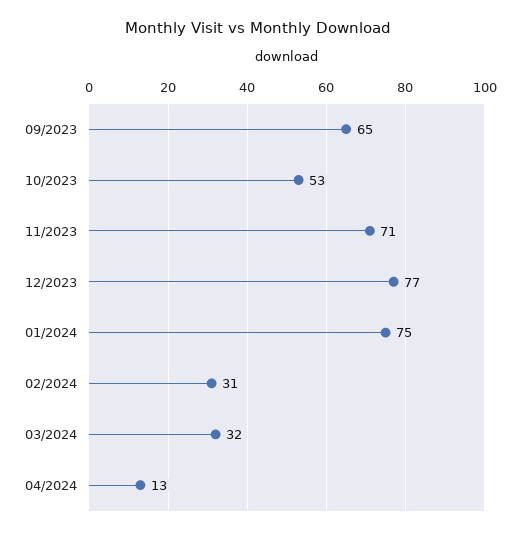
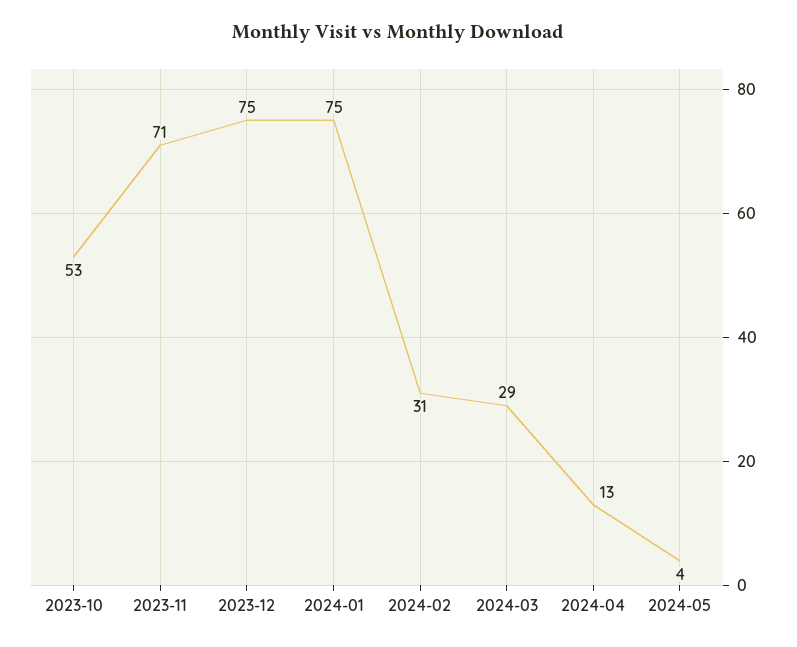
09/2023: 65 -> none
12/2023: 77 -> 75
03/2024: 32 -> 29
2024-05: none -> 4

